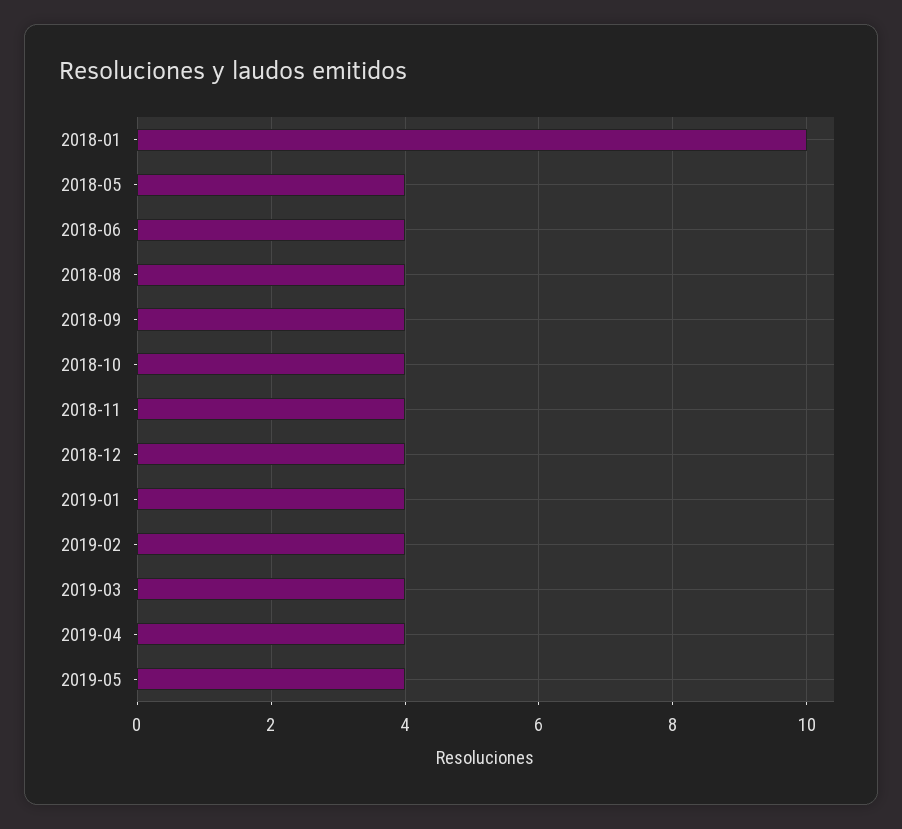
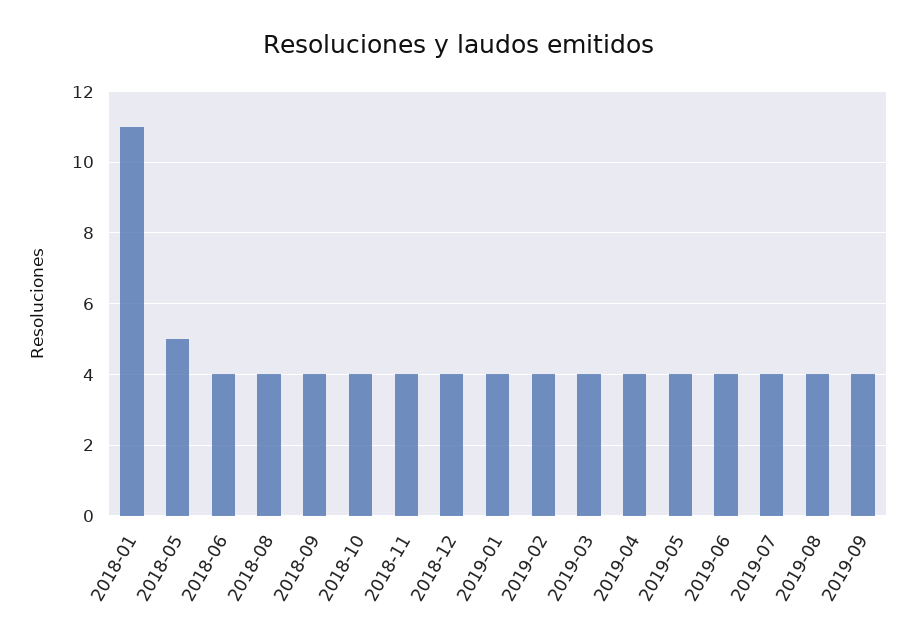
2018-01: 10 -> 11
2018-05: 4 -> 5
2019-06: none -> 4
2019-07: none -> 4
2019-08: none -> 4
2019-09: none -> 4

